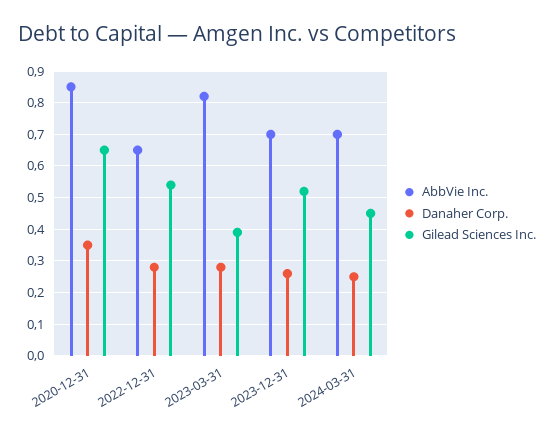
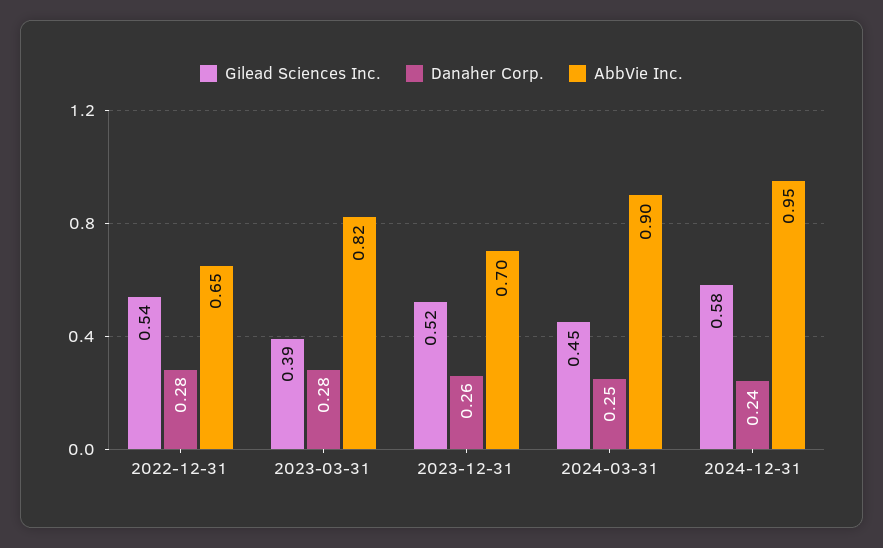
AbbVie Inc., 2020-12-31: 0.85 -> none
Danaher Corp., 2020-12-31: 0.35 -> none
Gilead Sciences Inc., 2020-12-31: 0.65 -> none
AbbVie Inc., 2024-03-31: 0.7 -> 0.9
Gilead Sciences Inc., 2024-12-31: none -> 0.58
Danaher Corp., 2024-12-31: none -> 0.24
AbbVie Inc., 2024-12-31: none -> 0.95

